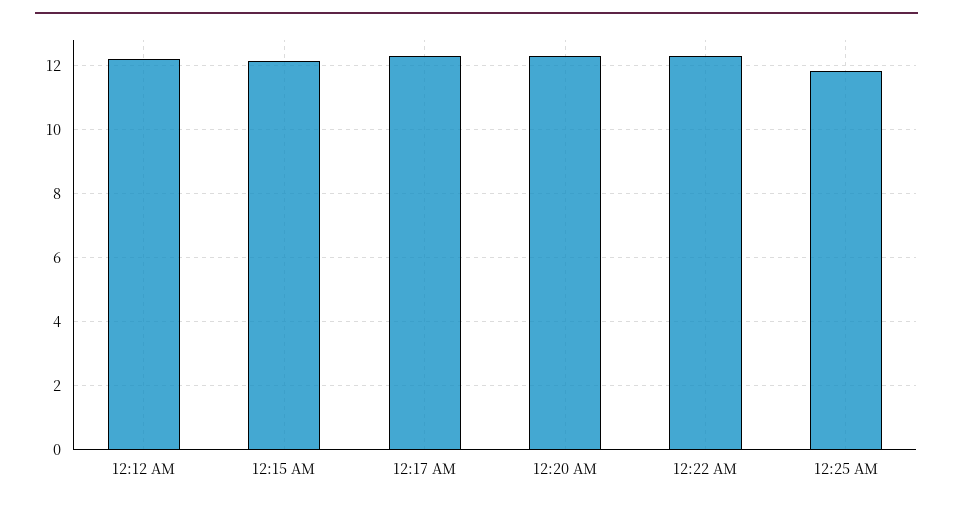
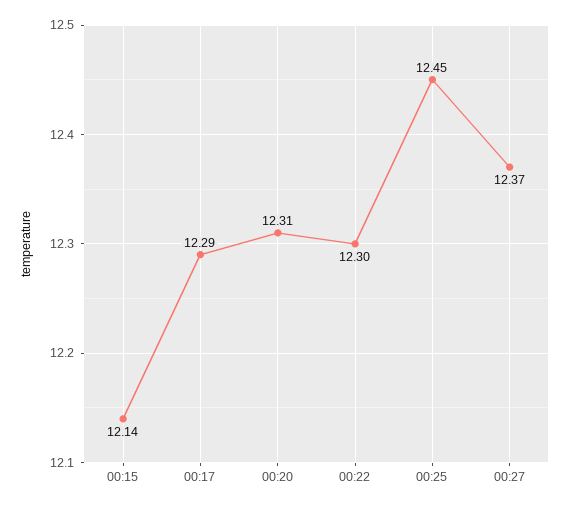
12:12 AM: 12.2 -> none
12:25 AM: 11.8 -> 12.45
00:27: none -> 12.37

